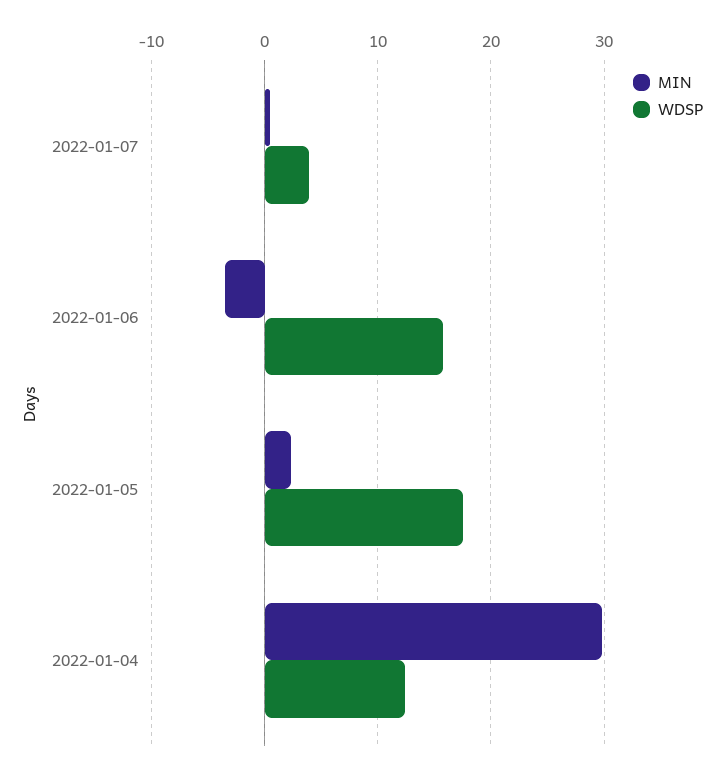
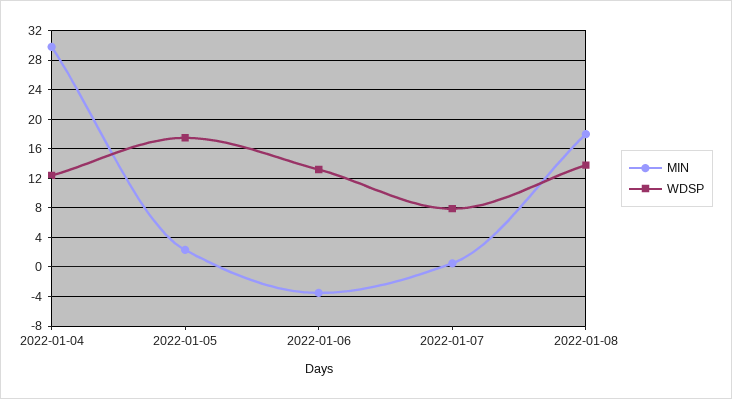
WDSP, 2022-01-07: 4 -> 8
WDSP, 2022-01-06: 16 -> 13
MIN, 2022-01-08: none -> 18
WDSP, 2022-01-08: none -> 14

